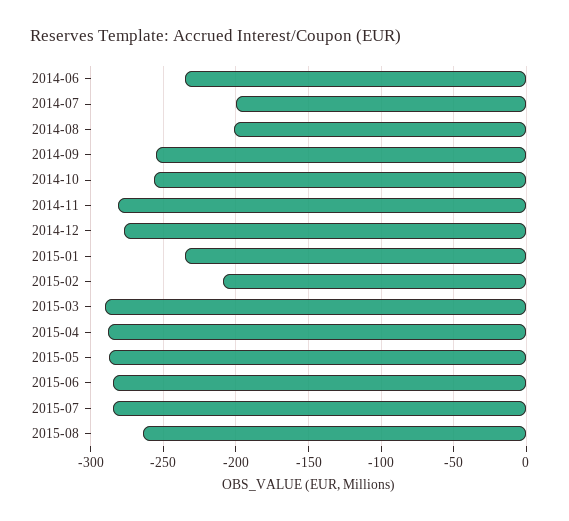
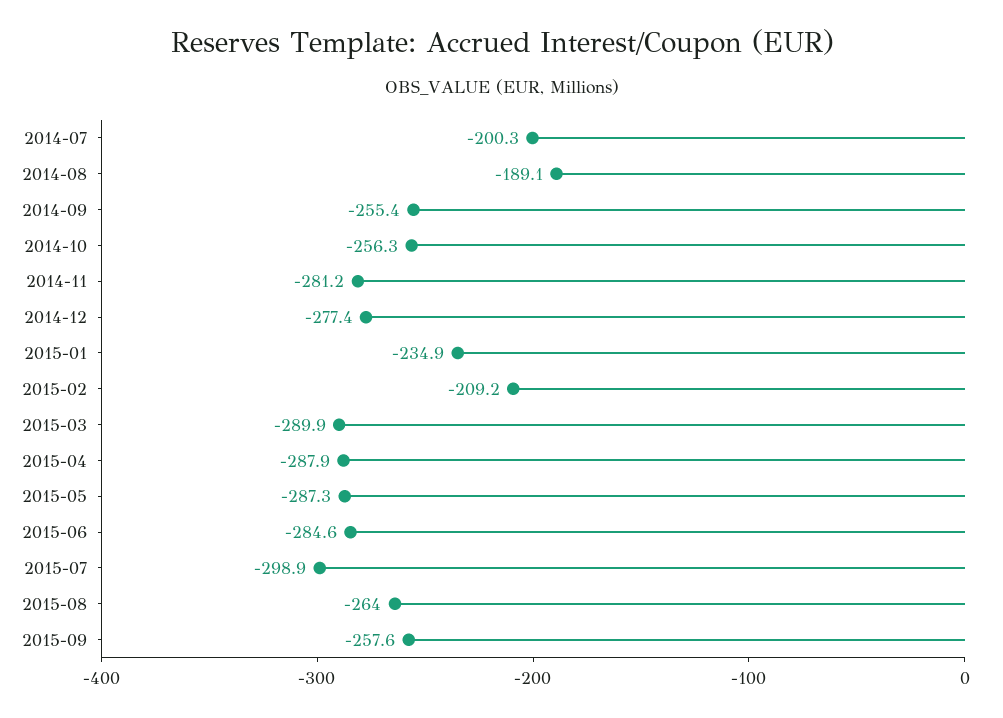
2014-06: -235 -> none
2014-08: -200 -> -189.1
2015-07: -285 -> -298.9
2015-09: none -> -257.6

